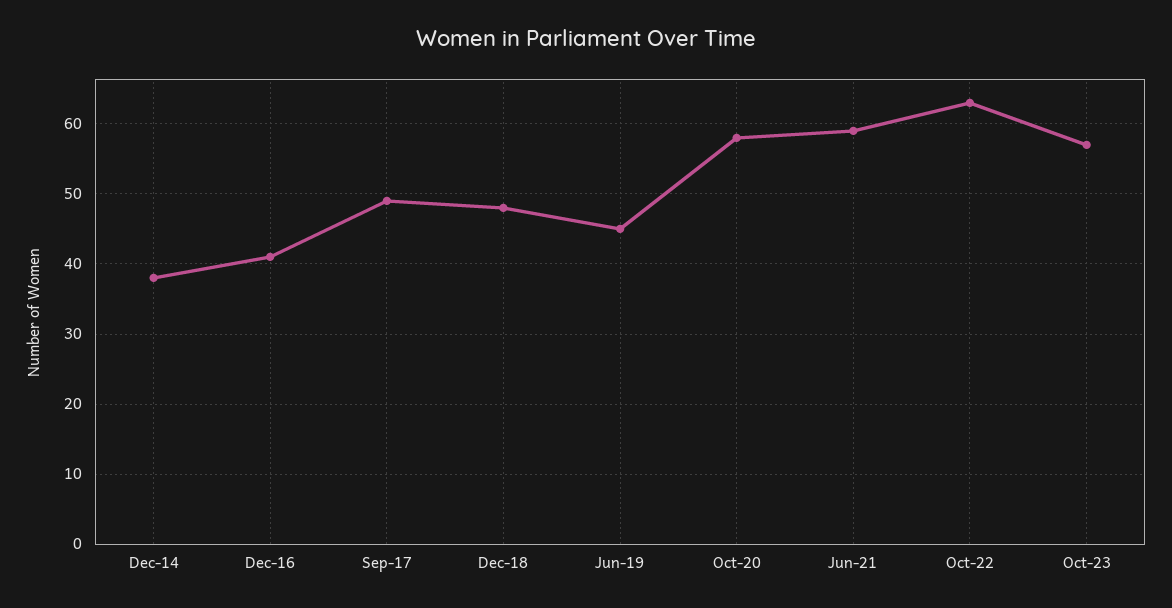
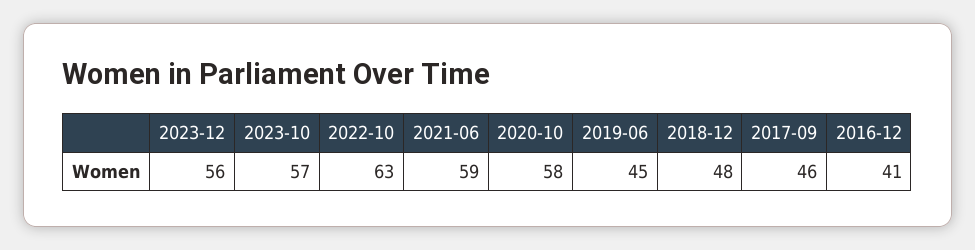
Dec-14: 38 -> none
Sep-17: 49 -> 46
2023-12: none -> 56

